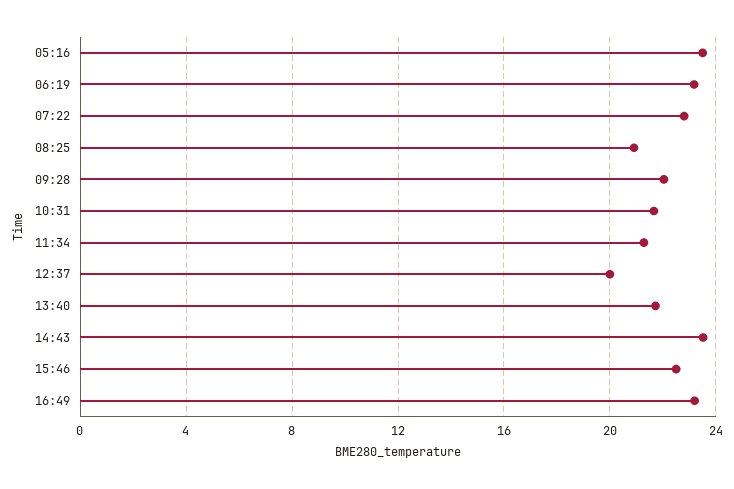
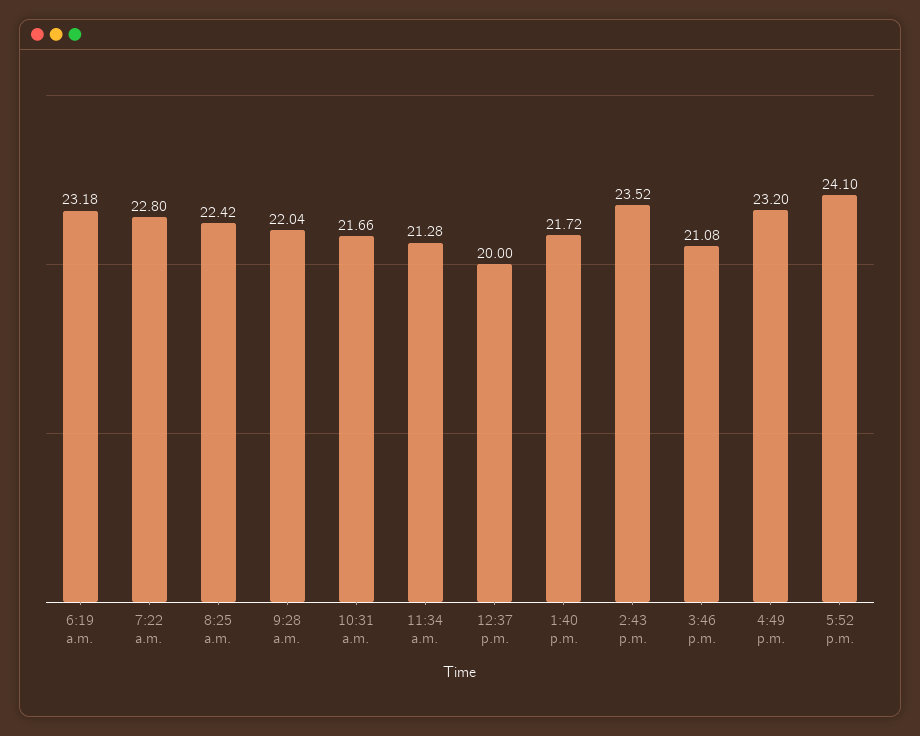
05:16: 23.5 -> none
08:25: 21 -> 22.42
15:46: 22.5 -> 21.08
5:52 p.m.: none -> 24.1

